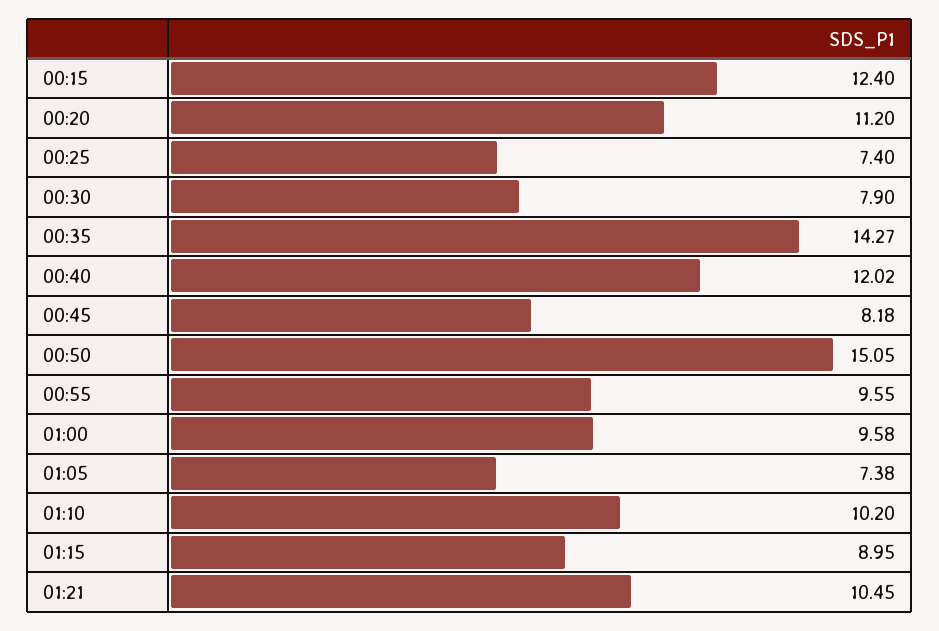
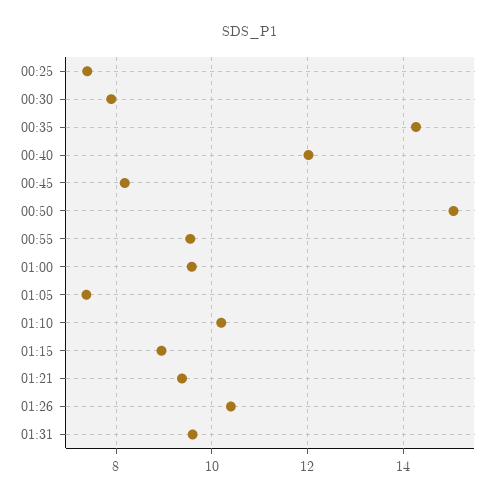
00:15: 12.4 -> none
00:20: 11.2 -> none
01:21: 10.45 -> 9.4
01:26: none -> 10.4
01:31: none -> 9.6

